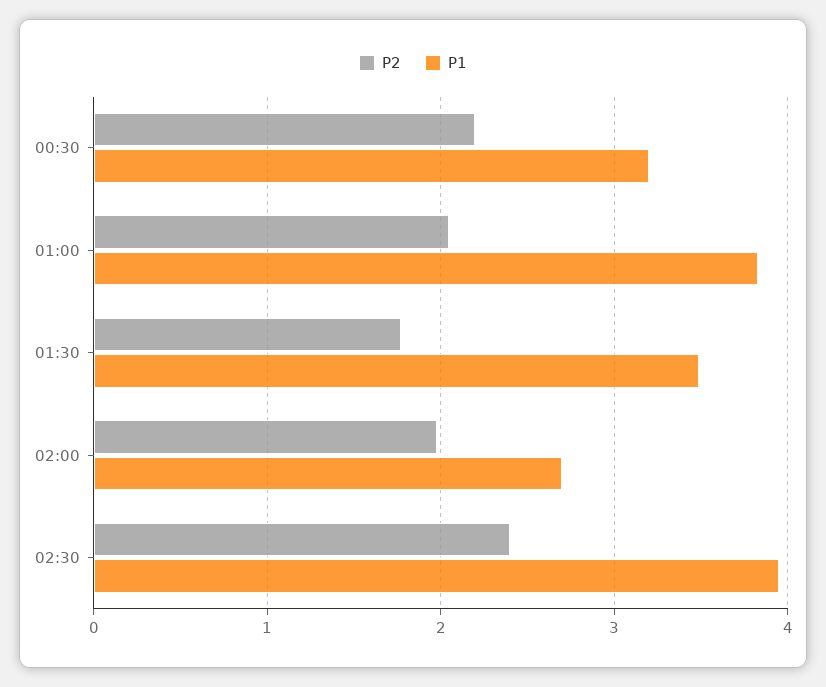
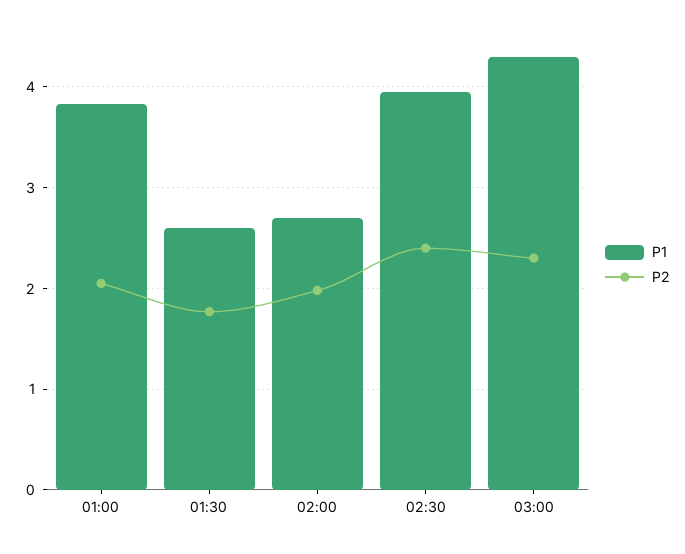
P2, 00:30: 2.2 -> none
P1, 00:30: 3.2 -> none
P1, 01:30: 3.5 -> 2.6
P1, 03:00: none -> 4.3
P2, 03:00: none -> 2.3

